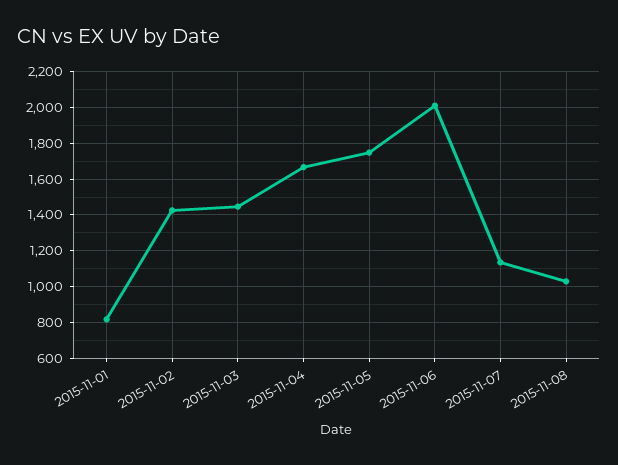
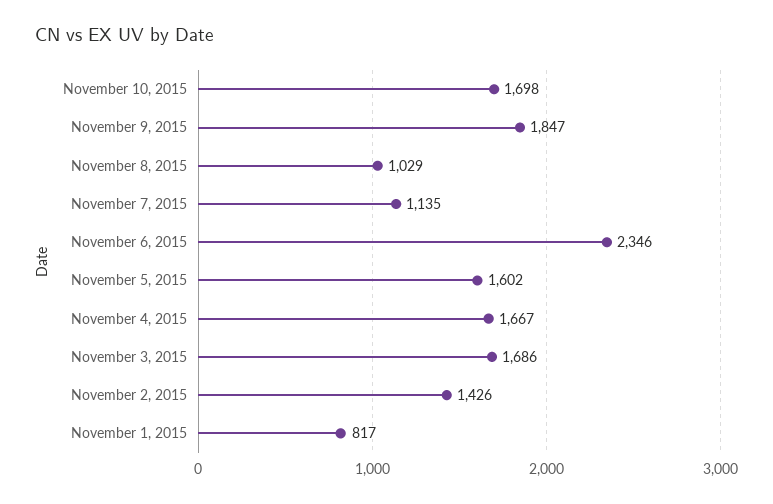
2015-11-03: 1450 -> 1686
2015-11-05: 1750 -> 1602
2015-11-06: 2000 -> 2346
November 10, 2015: none -> 1698
November 9, 2015: none -> 1847

